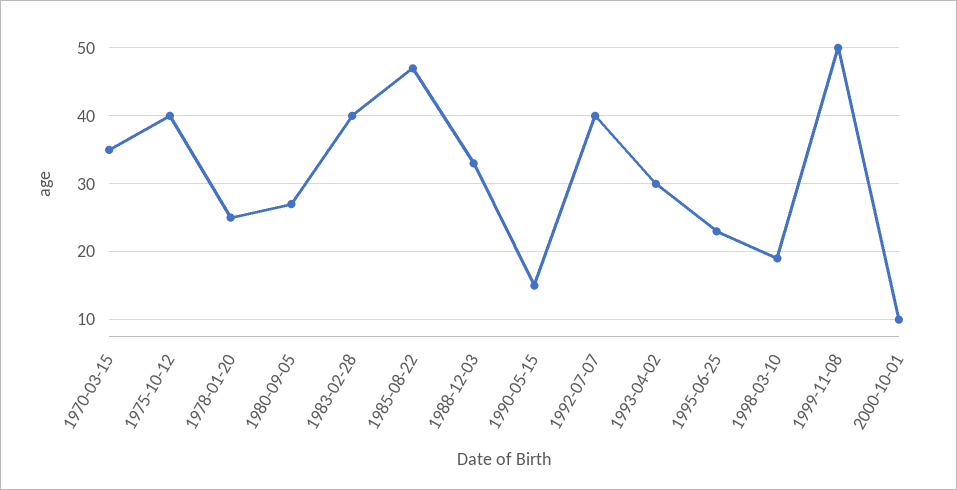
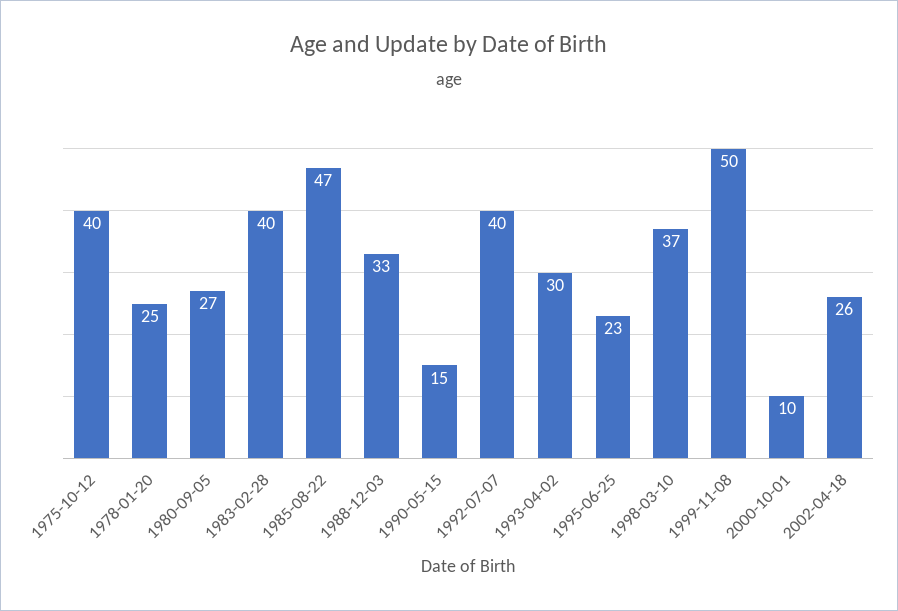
1970-03-15: 35 -> none
1998-03-10: 19 -> 37
2002-04-18: none -> 26

